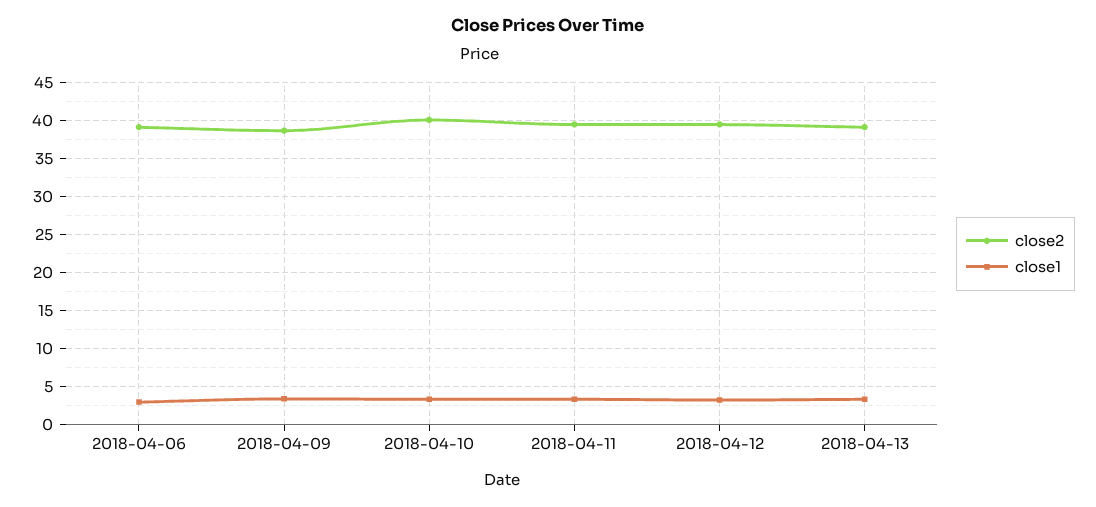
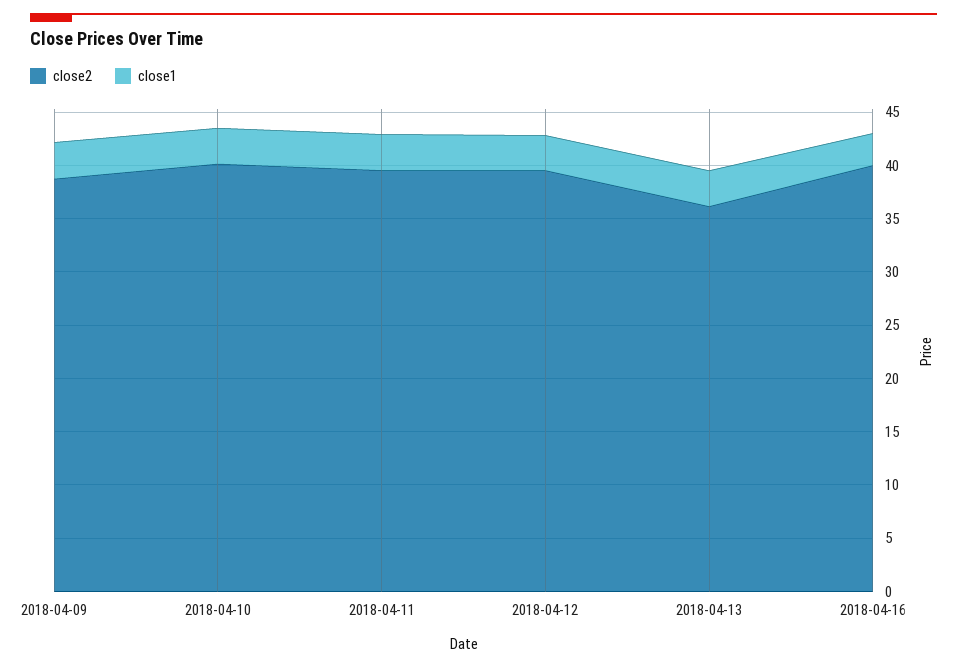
close2, 2018-04-06: 39 -> none
close1, 2018-04-06: 3 -> none
close2, 2018-04-13: 39 -> 36
close2, 2018-04-16: none -> 40
close1, 2018-04-16: none -> 3

